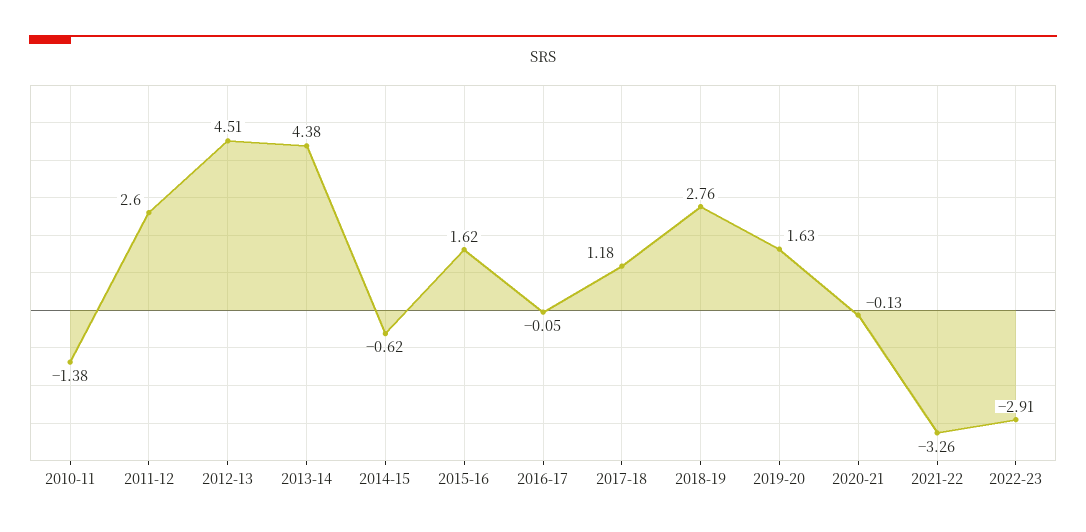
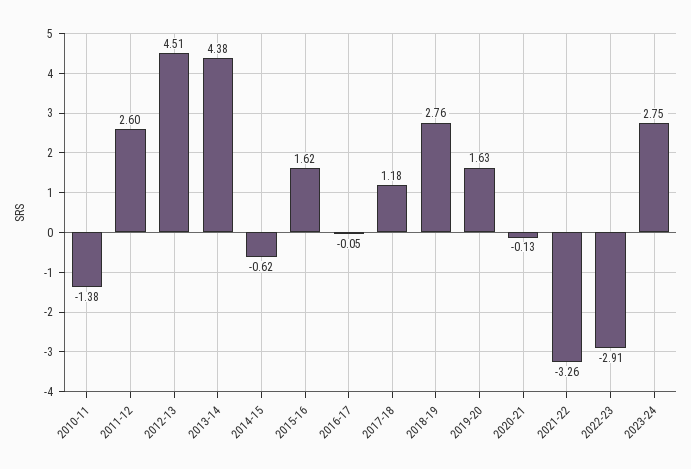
2023-24: none -> 2.75

